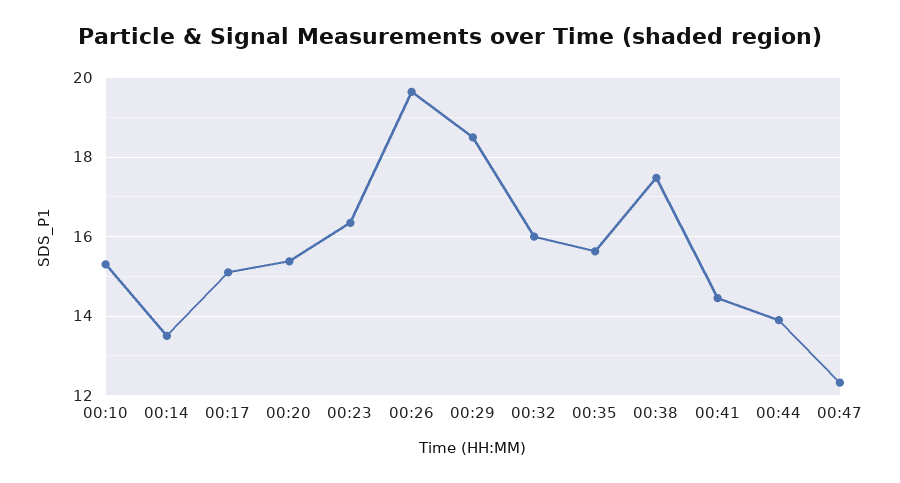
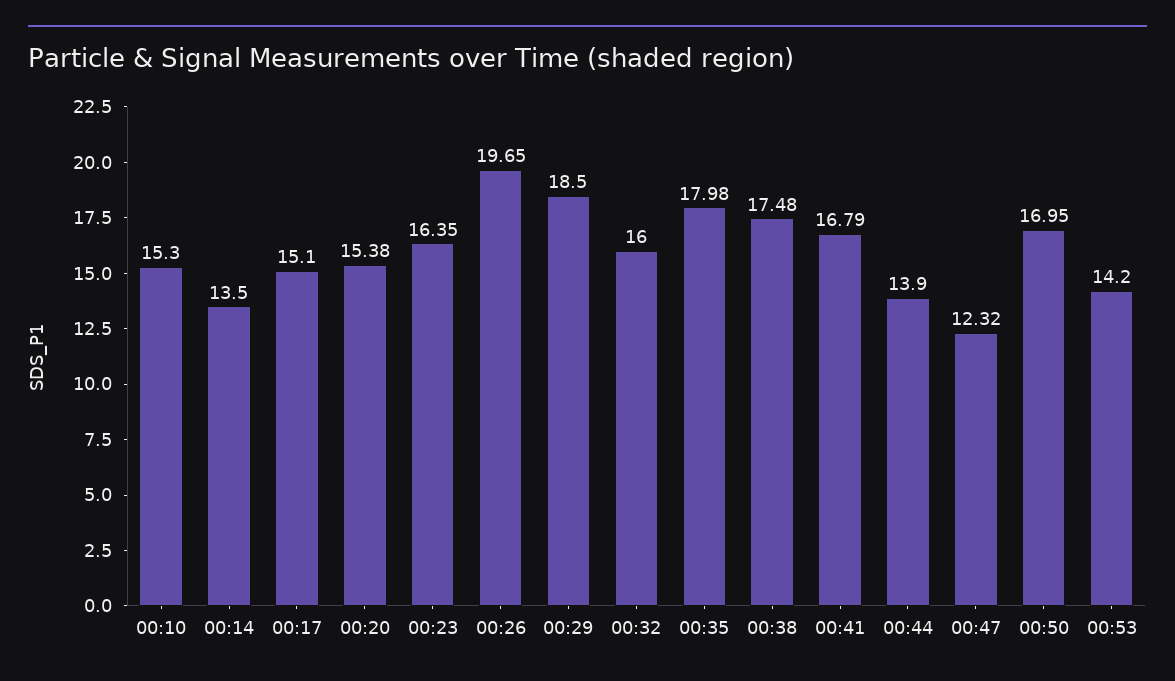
00:35: 15.6 -> 17.98
00:41: 14.4 -> 16.79
00:50: none -> 16.95
00:53: none -> 14.2

